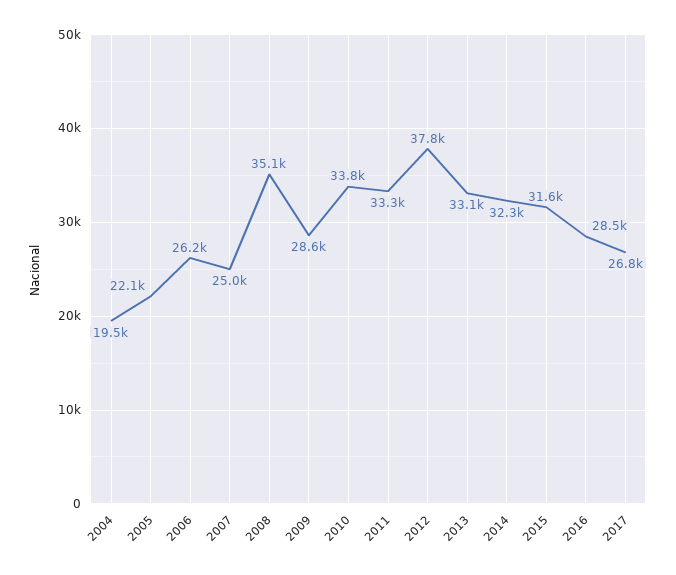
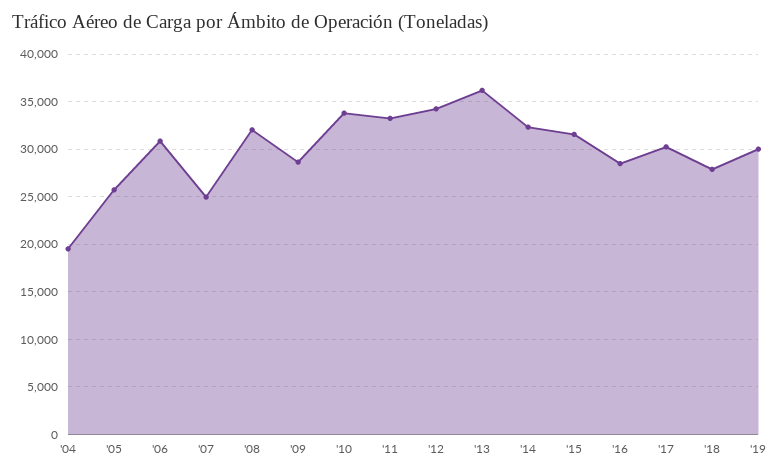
2005: 22100 -> 26000
2006: 26200 -> 31000
2008: 35100 -> 32000
2012: 37800 -> 34000
2013: 33100 -> 36000
2017: 26800 -> 30000
'18: none -> 28000
'19: none -> 30000

